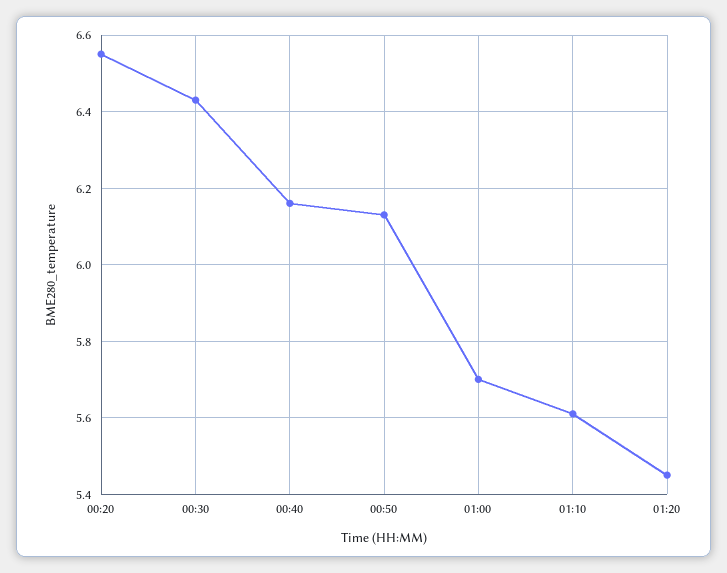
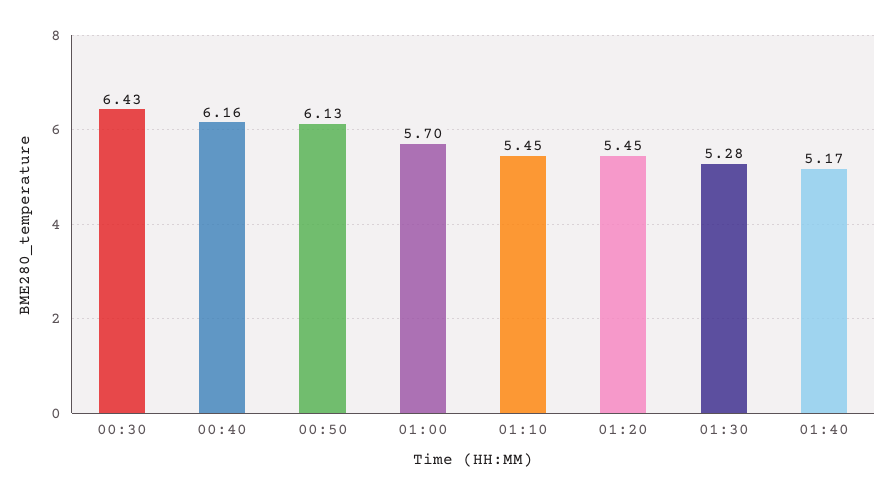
00:20: 6.55 -> none
01:10: 5.6 -> 5.45
01:30: none -> 5.28
01:40: none -> 5.17

